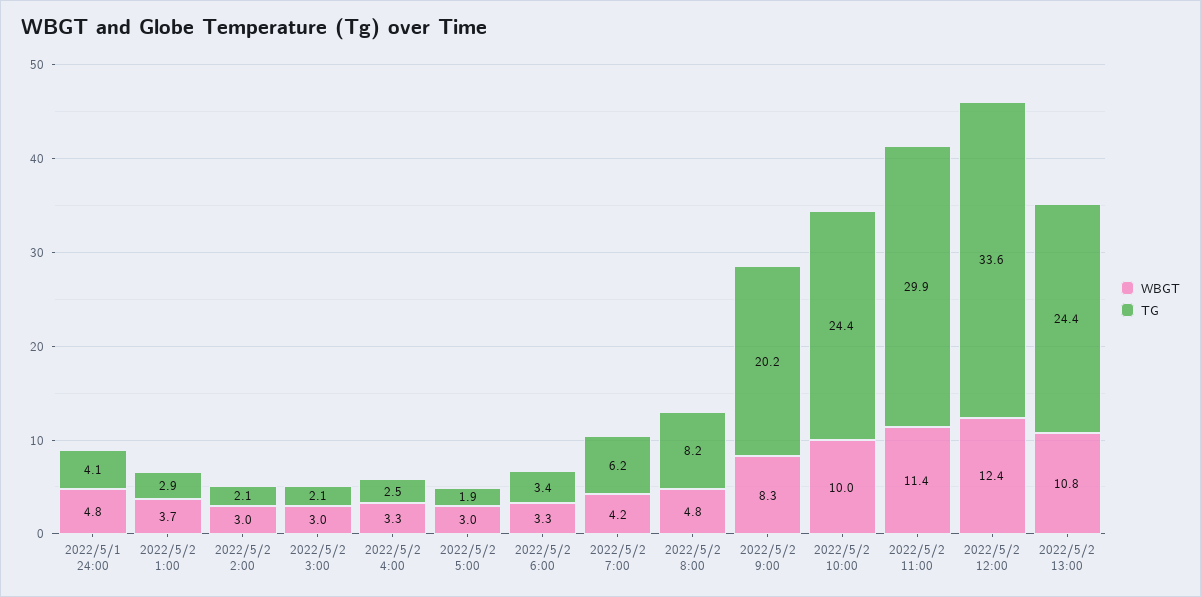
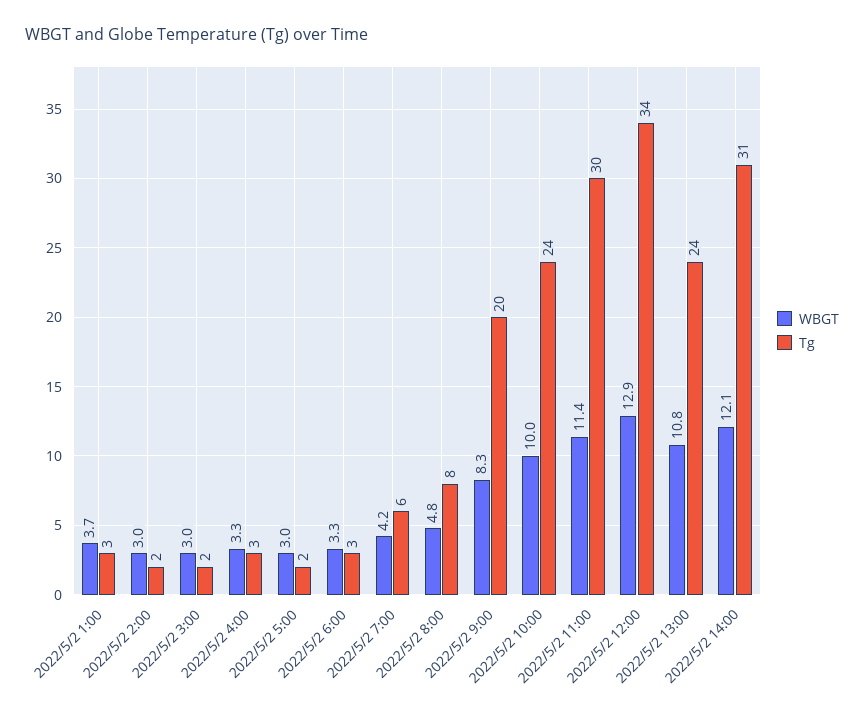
WBGT, 2022/5/1 24:00: 4.8 -> none
TG, 2022/5/1 24:00: 4.1 -> none
WBGT, 2022/5/2 12:00: 12.4 -> 12.9
WBGT, 2022/5/2 14:00: none -> 12.1
TG, 2022/5/2 14:00: none -> 31

